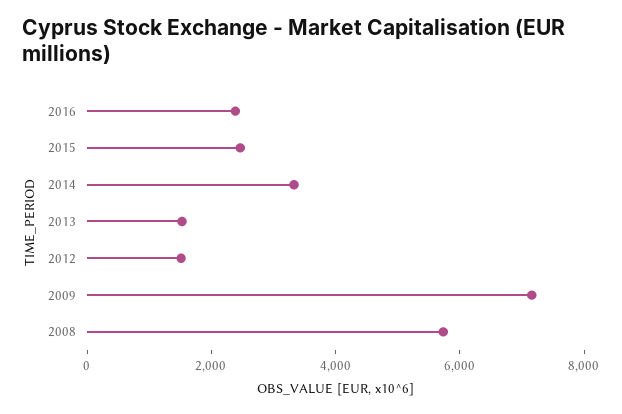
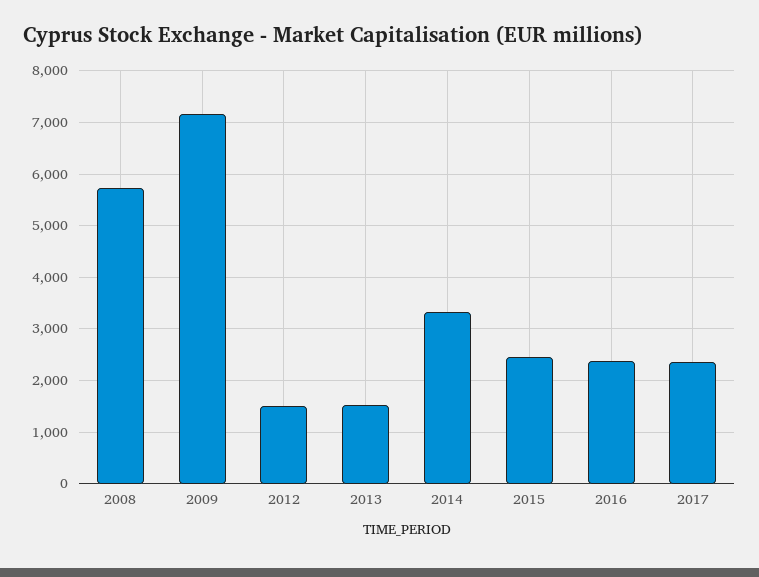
2017: none -> 2400

